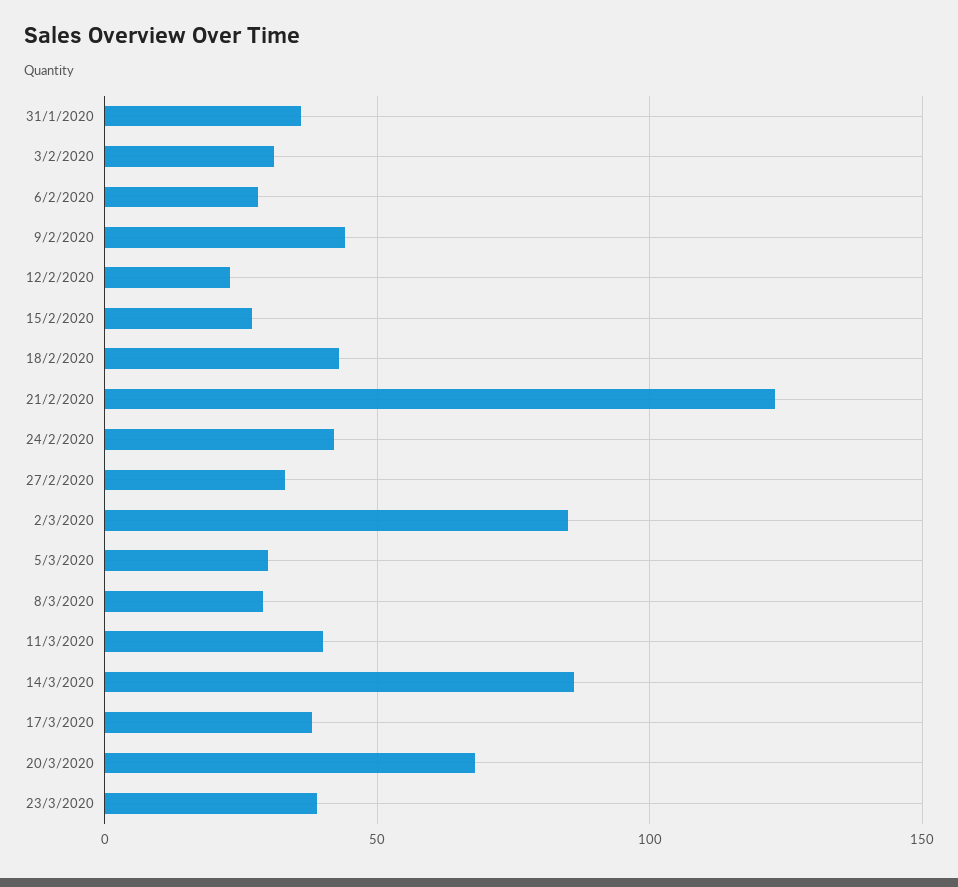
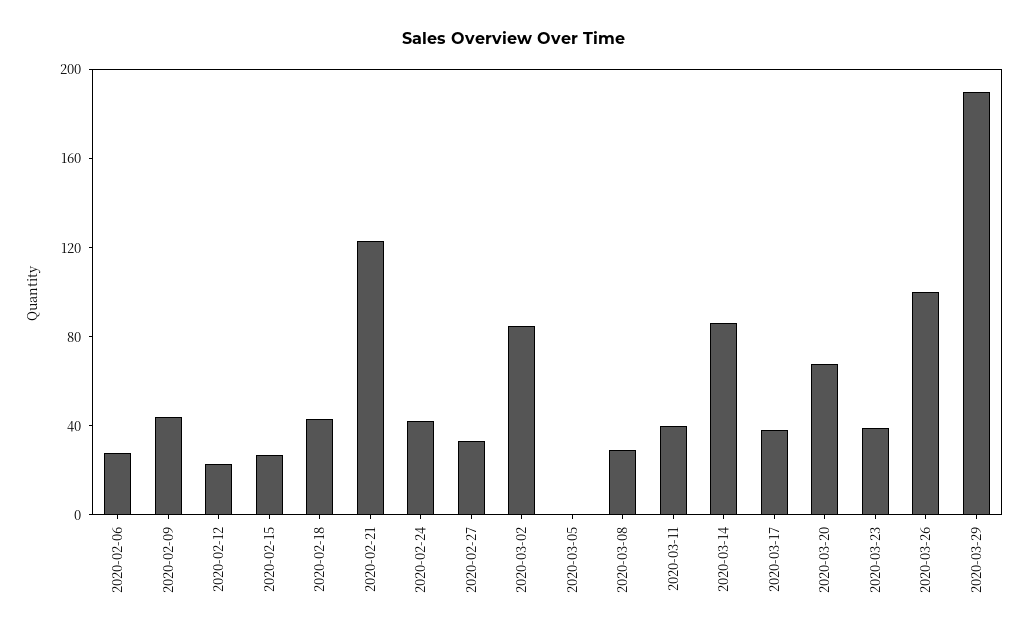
31/1/2020: 35 -> none
3/2/2020: 30 -> none
5/3/2020: 30 -> 0
2020-03-26: none -> 100
2020-03-29: none -> 190

